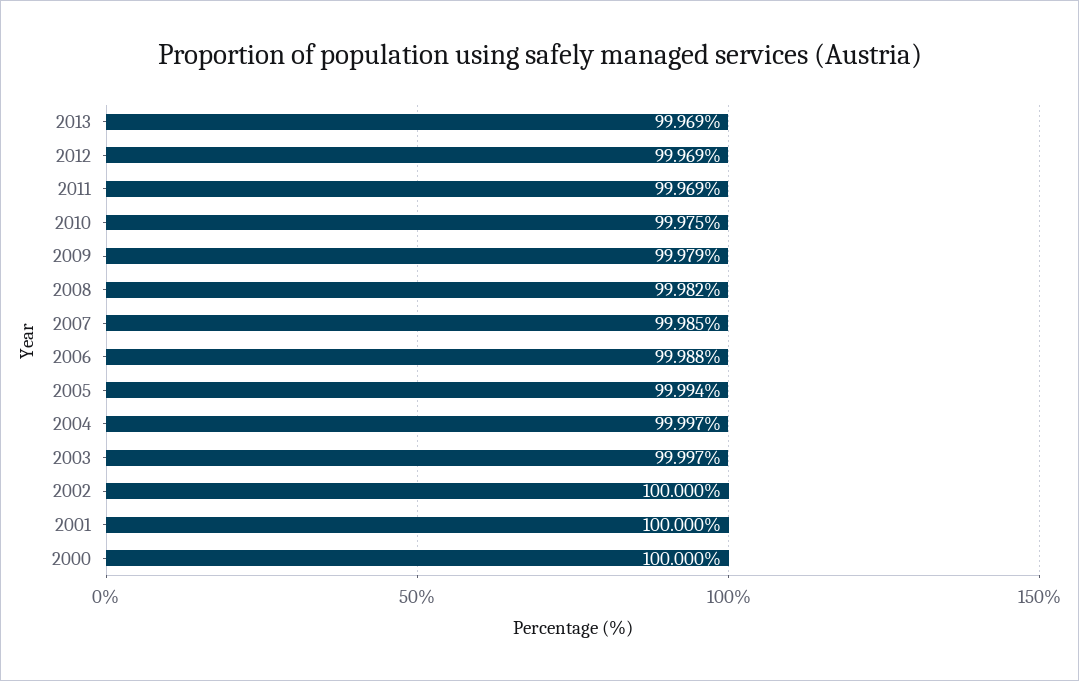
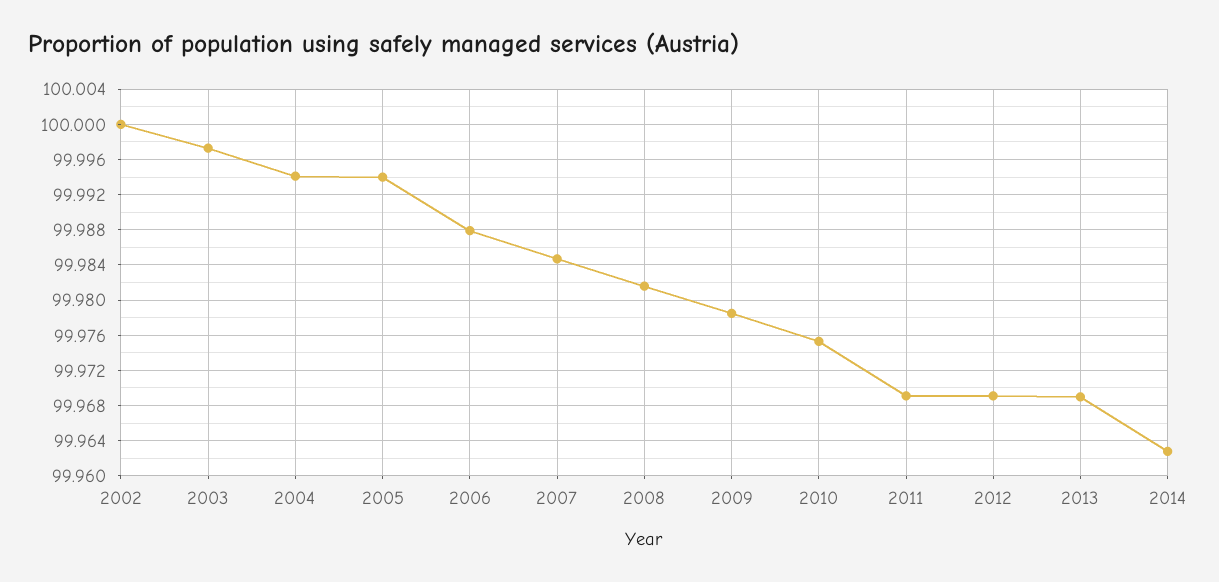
2004: 99.997 -> 99.994
2001: 100 -> none
2000: 100 -> none
2014: none -> 99.963

